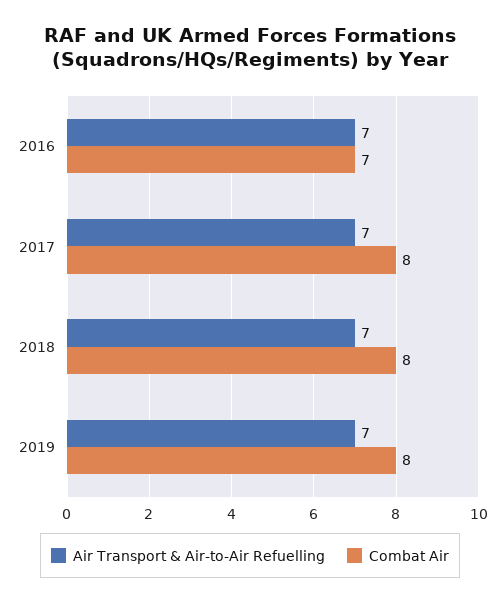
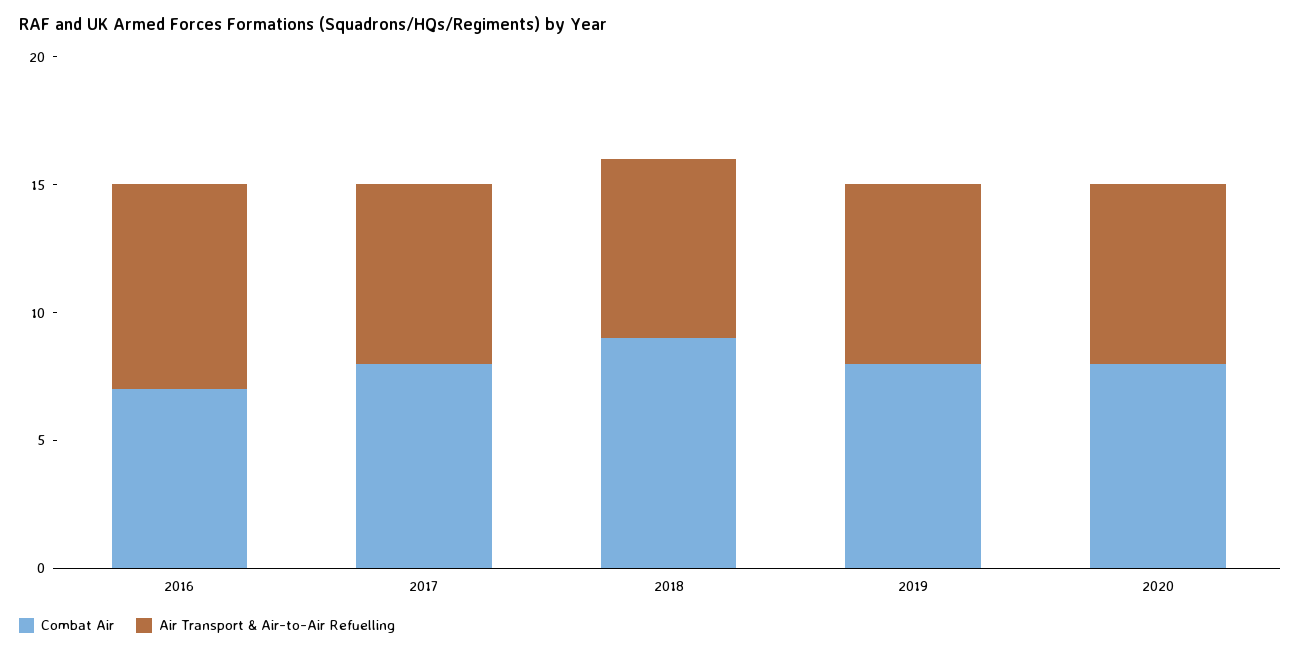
Air Transport & Air-to-Air Refuelling, 2016: 7 -> 8
Combat Air, 2018: 8 -> 9
Combat Air, 2020: none -> 8
Air Transport & Air-to-Air Refuelling, 2020: none -> 7

